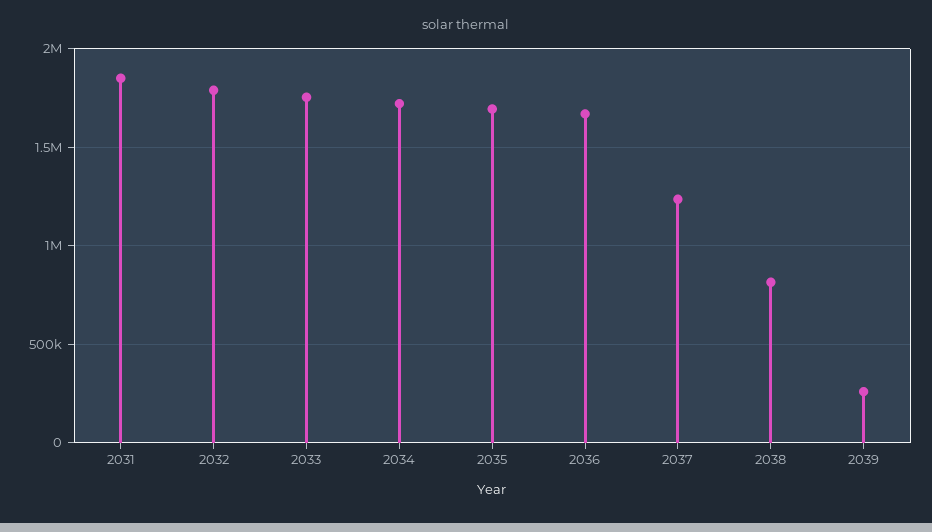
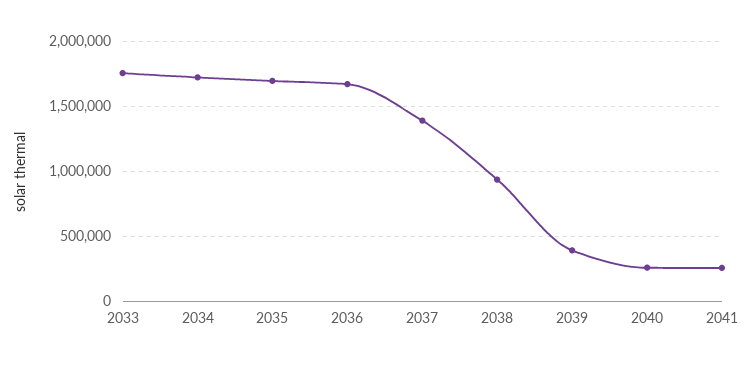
2031: 1850000 -> none
2032: 1800000 -> none
2037: 1250000 -> 1400000
2038: 800000 -> 950000
2039: 250000 -> 400000
2040: none -> 250000
2041: none -> 250000

